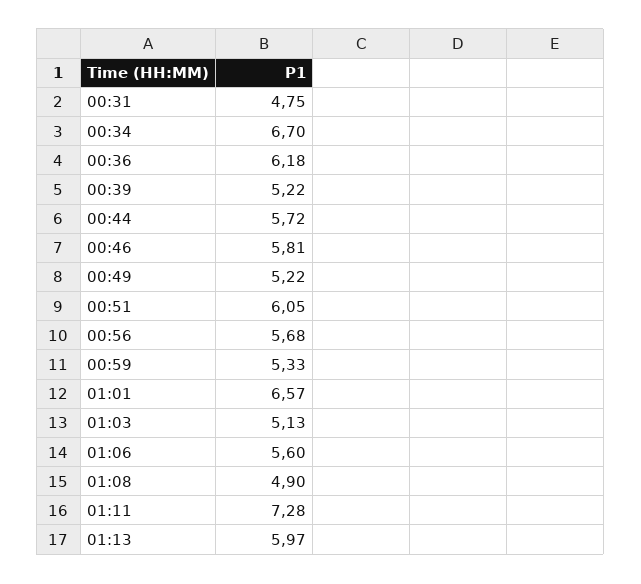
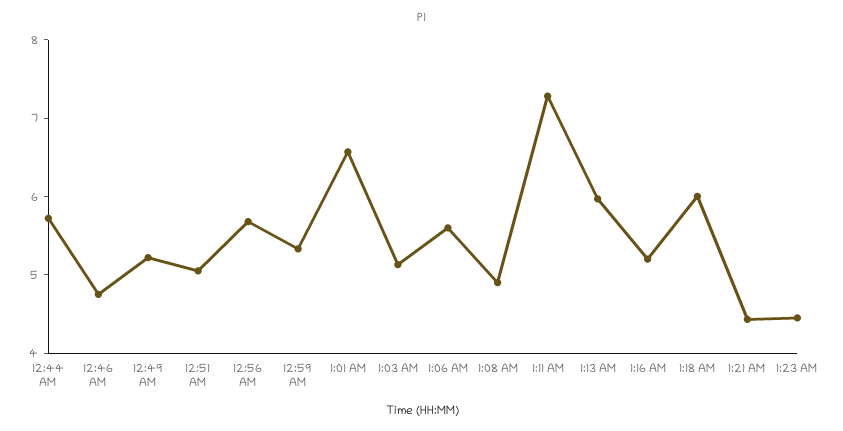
00:31: 4.75 -> none
00:34: 6.7 -> none
00:36: 6.18 -> none
00:39: 5.22 -> none
00:46: 5.81 -> 4.8
00:51: 6.05 -> 5
1:16 AM: none -> 5.2
1:18 AM: none -> 6
1:21 AM: none -> 4.4
1:23 AM: none -> 4.4

